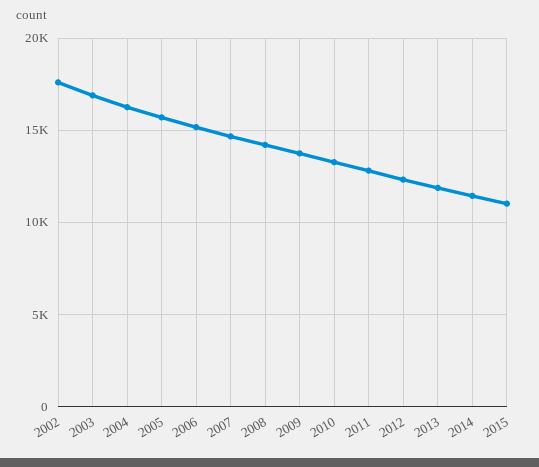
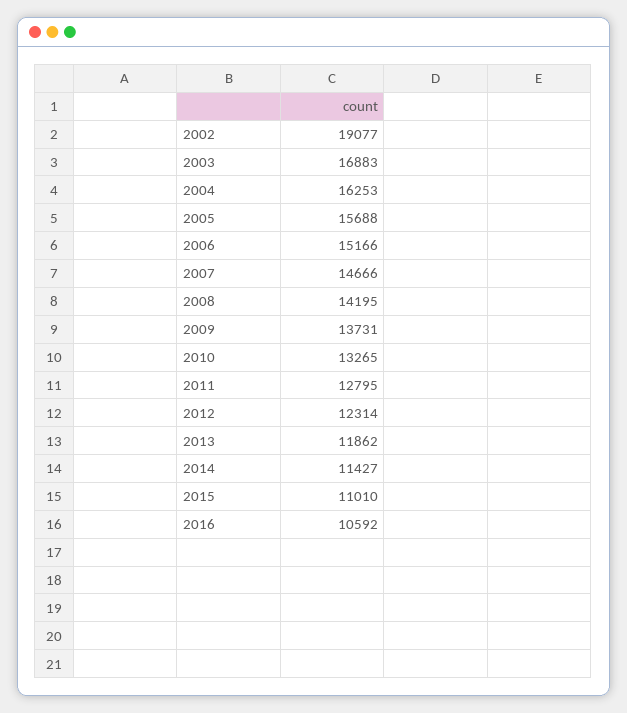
2002: 17500 -> 19077
2016: none -> 10592

